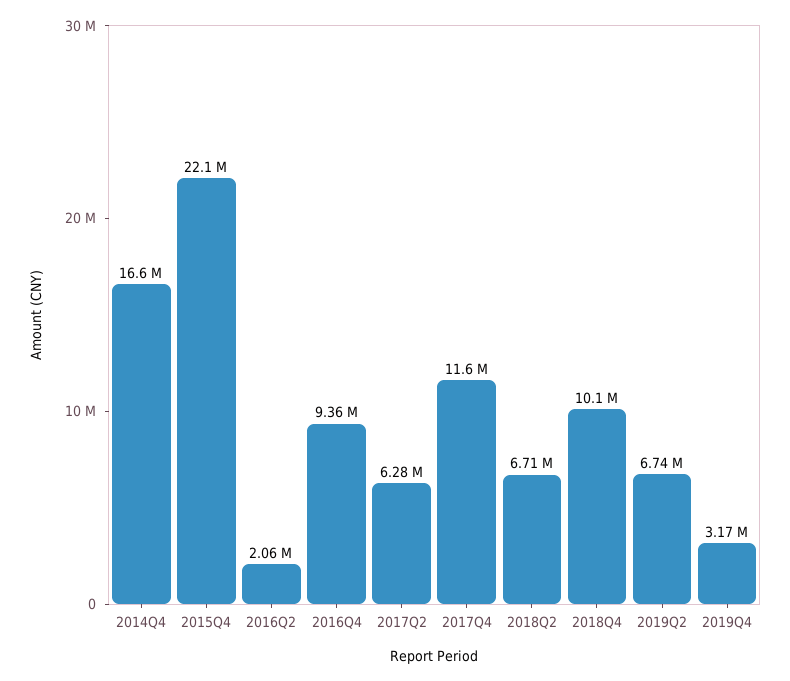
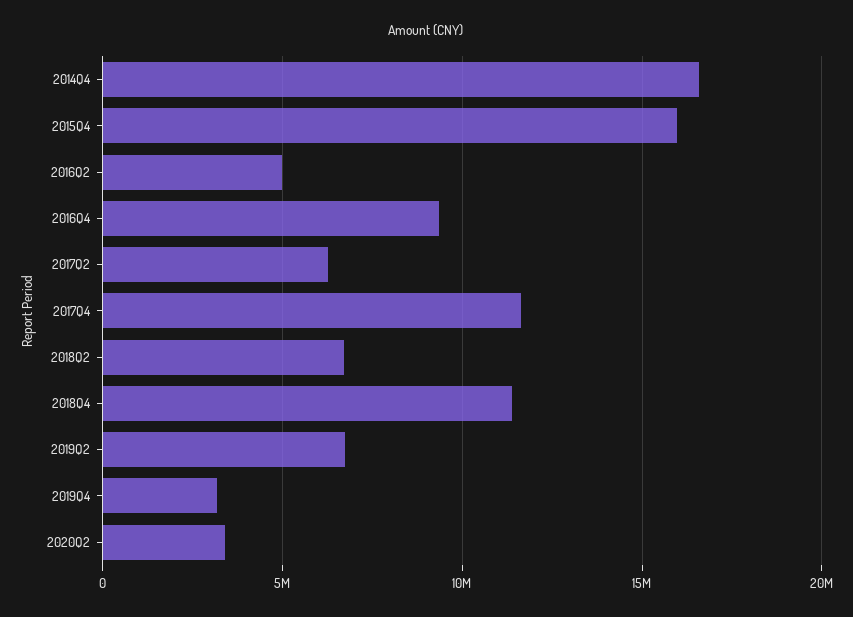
2015Q4: 22100000 -> 16000000
2016Q2: 2060000 -> 5000000
2018Q4: 10100000 -> 11500000
2020Q2: none -> 3500000

